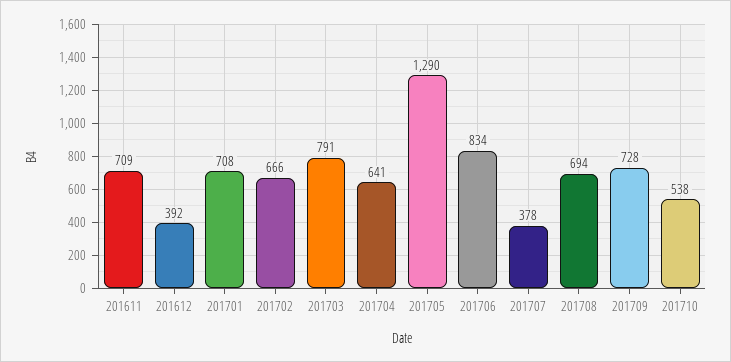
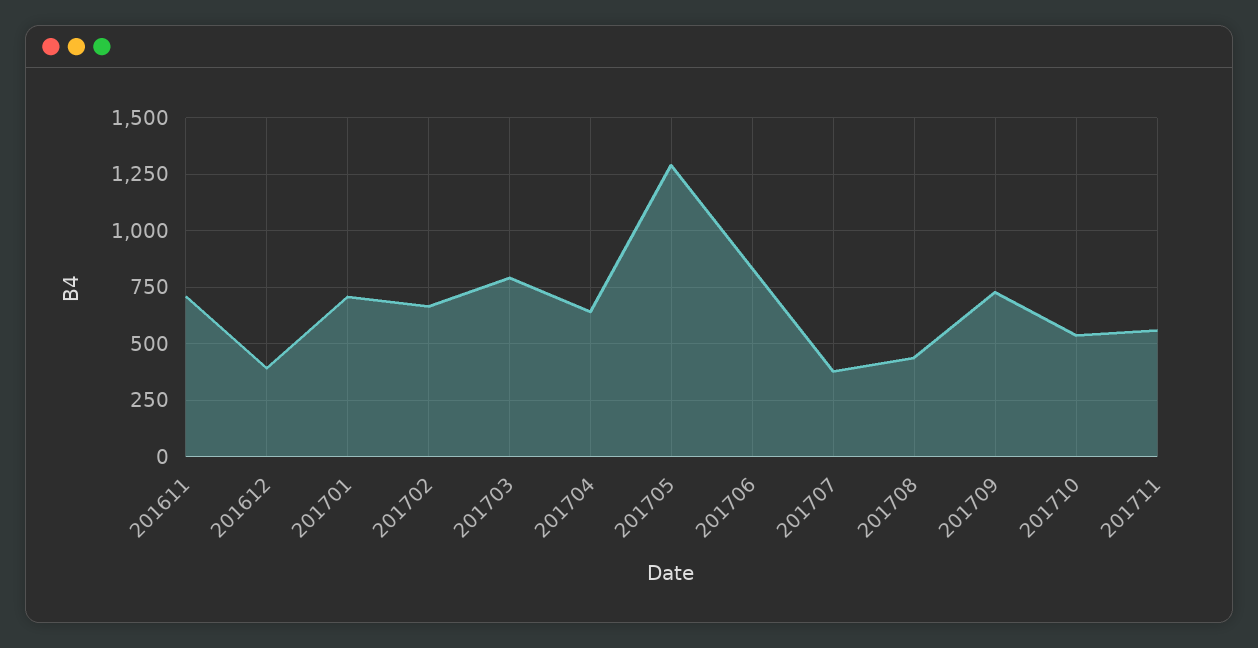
201708: 694 -> 450
201711: none -> 550

